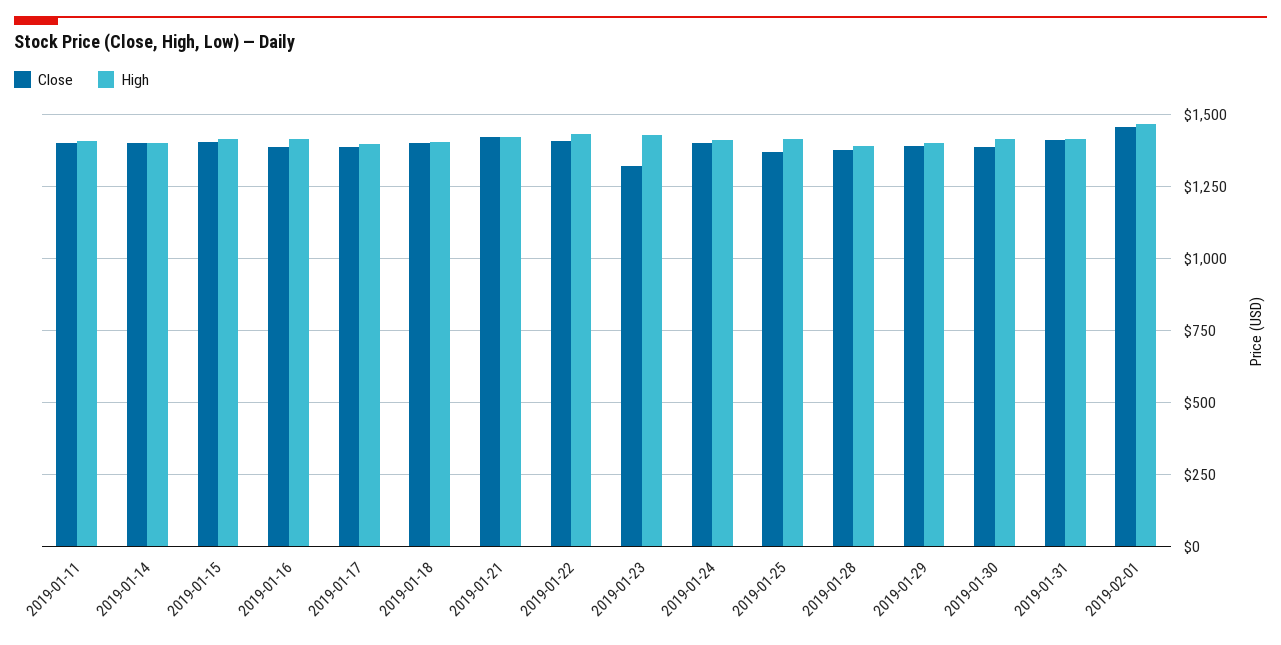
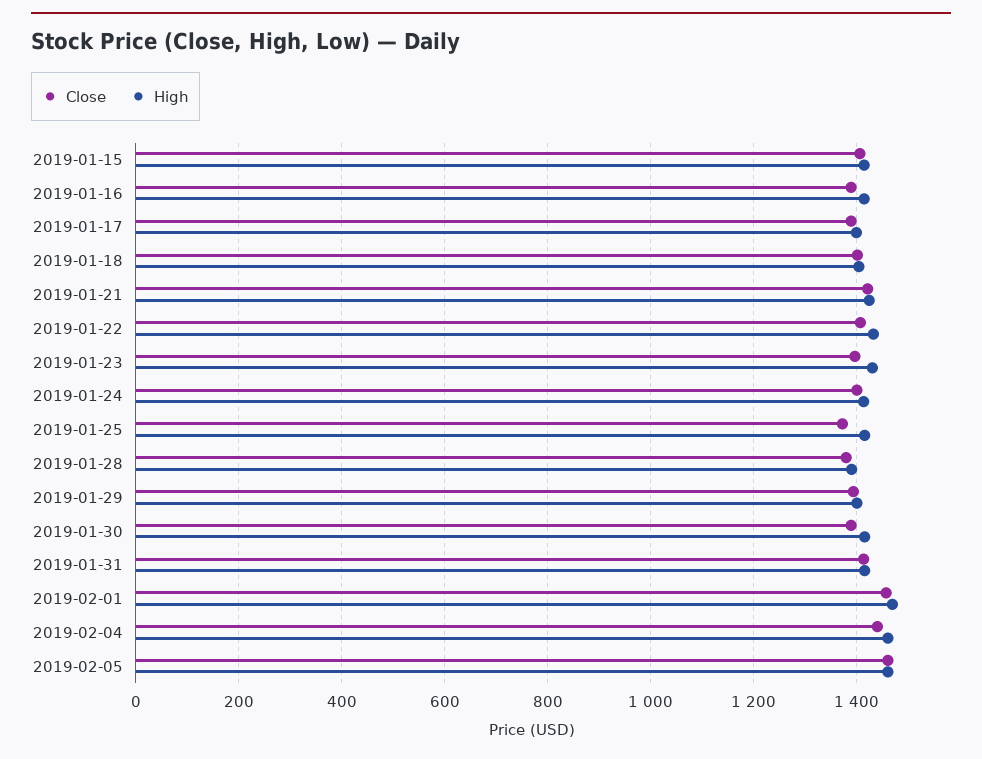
Close, 2019-01-11: 1400 -> none
High, 2019-01-11: 1400 -> none
Close, 2019-01-14: 1400 -> none
High, 2019-01-14: 1400 -> none
Close, 2019-01-23: 1325 -> 1400
Close, 2019-02-04: none -> 1440
High, 2019-02-04: none -> 1460
Close, 2019-02-05: none -> 1460
High, 2019-02-05: none -> 1460

